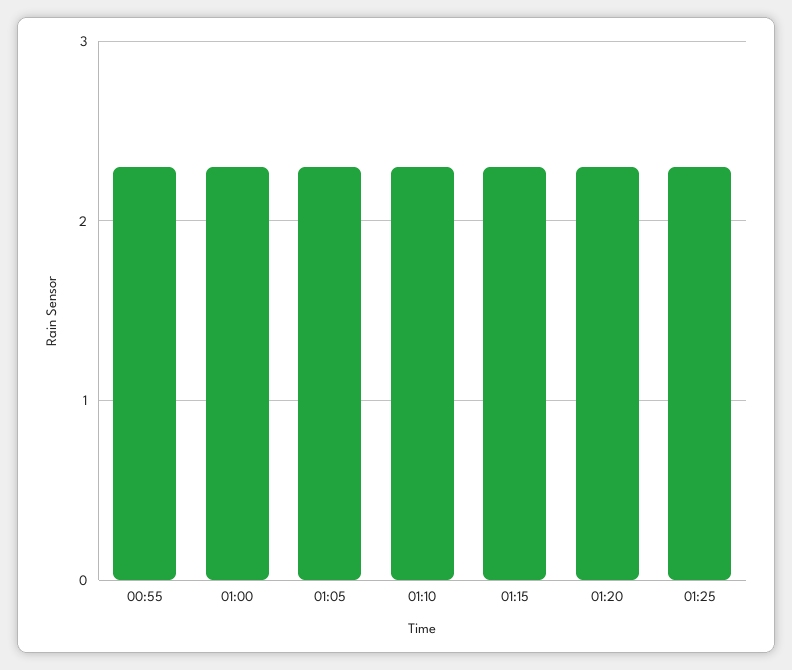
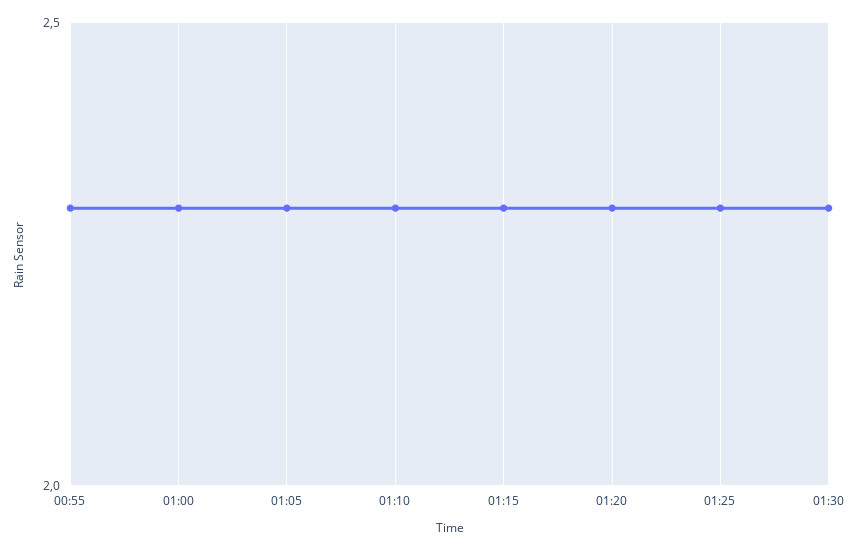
01:30: none -> 2.3

